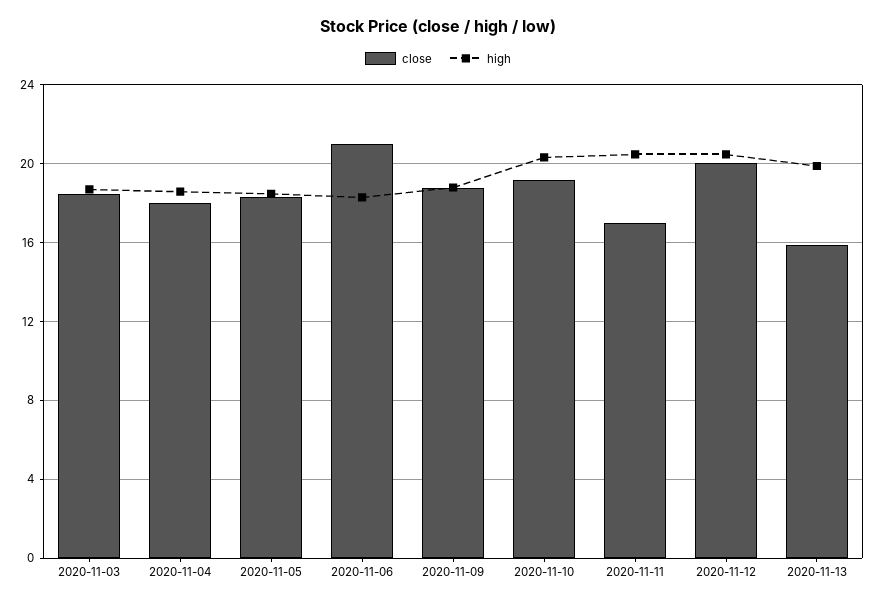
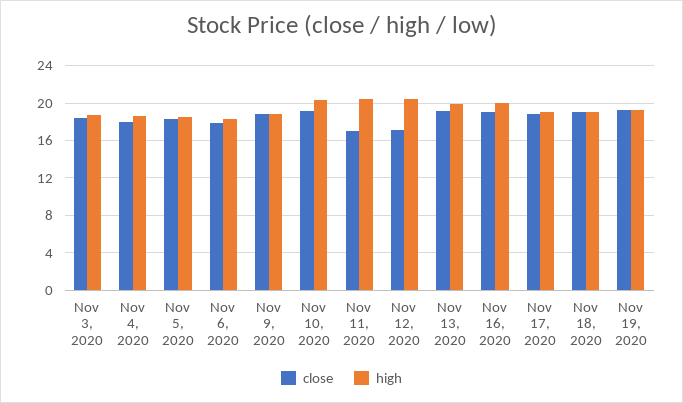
close, 2020-11-06: 21 -> 18
close, 2020-11-12: 20 -> 17
close, 2020-11-13: 16 -> 19
close, Nov 16, 2020: none -> 19
high, Nov 16, 2020: none -> 20
close, Nov 17, 2020: none -> 19
high, Nov 17, 2020: none -> 19
close, Nov 18, 2020: none -> 19
high, Nov 18, 2020: none -> 19
close, Nov 19, 2020: none -> 19
high, Nov 19, 2020: none -> 19

